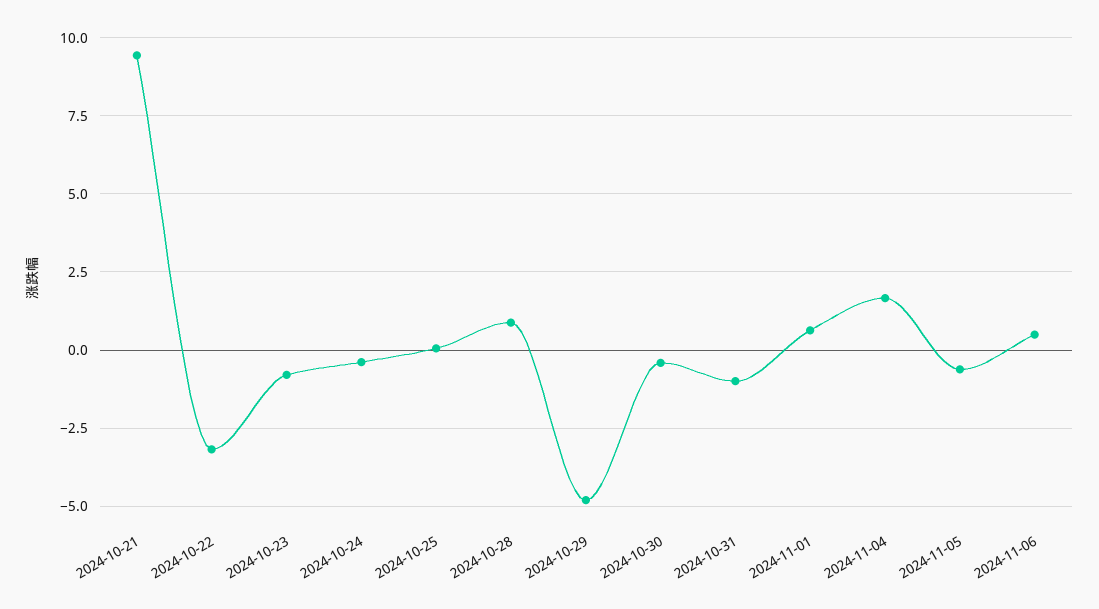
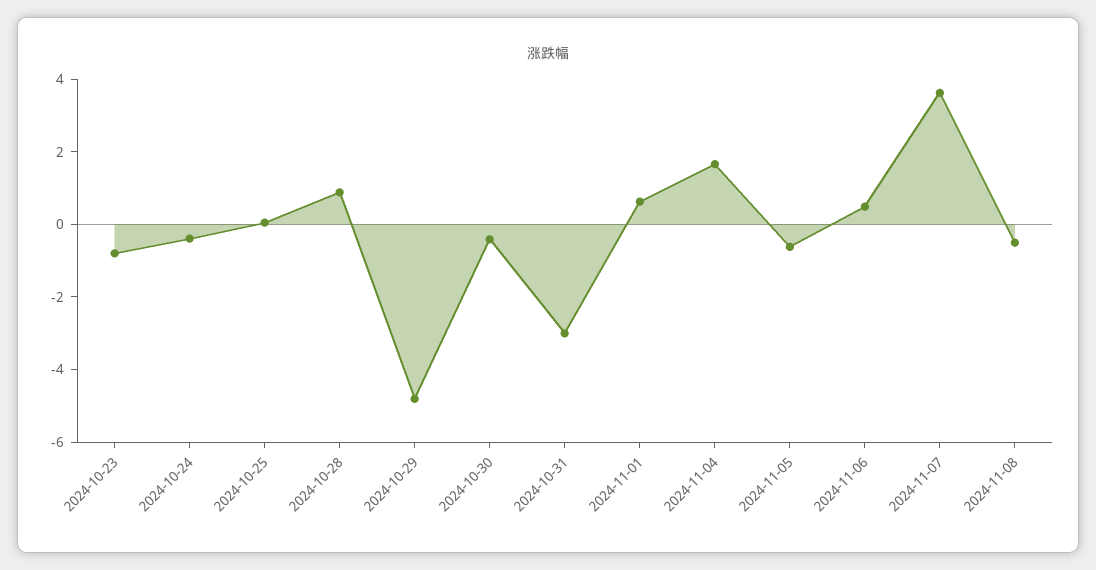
2024-10-21: 9.5 -> none
2024-10-22: -3.25 -> none
2024-10-31: -1 -> -3
2024-11-07: none -> 3.5
2024-11-08: none -> -0.5

